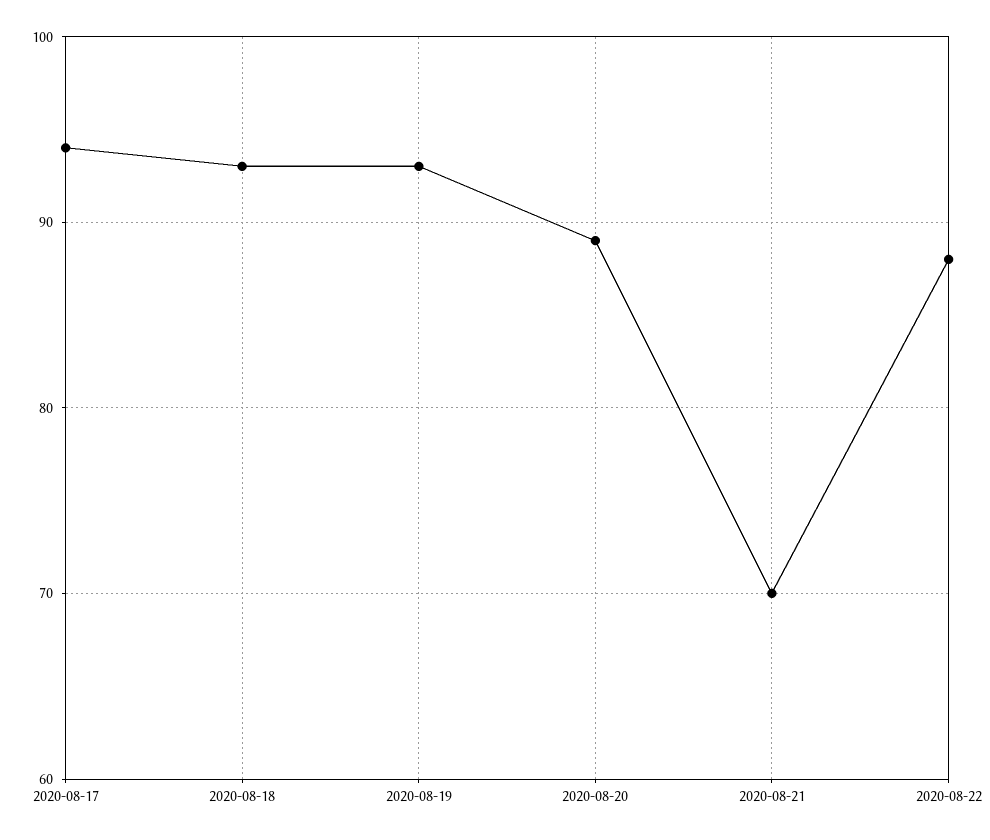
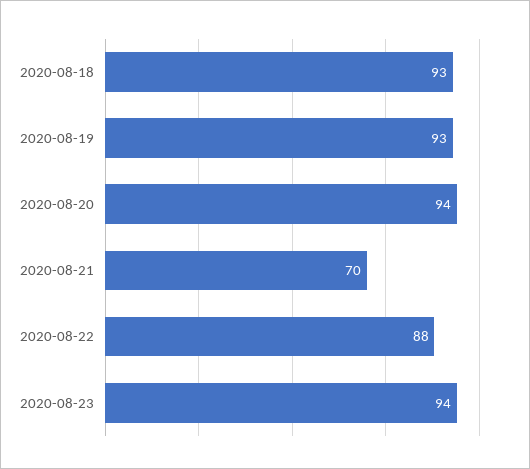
2020-08-17: 94 -> none
2020-08-20: 89 -> 94
2020-08-23: none -> 94

